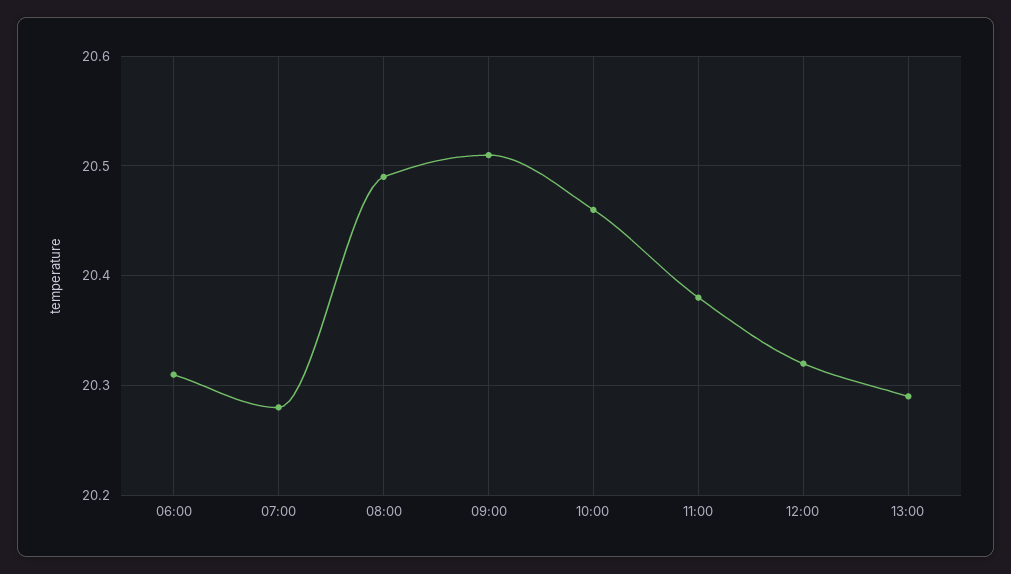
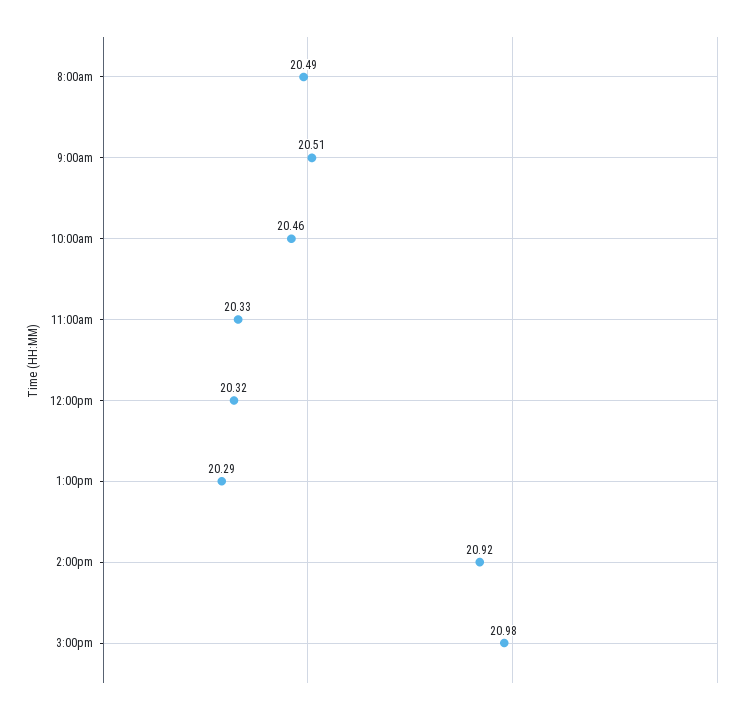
06:00: 20.31 -> none
07:00: 20.28 -> none
11:00: 20.38 -> 20.33
2:00pm: none -> 20.92
3:00pm: none -> 20.98

